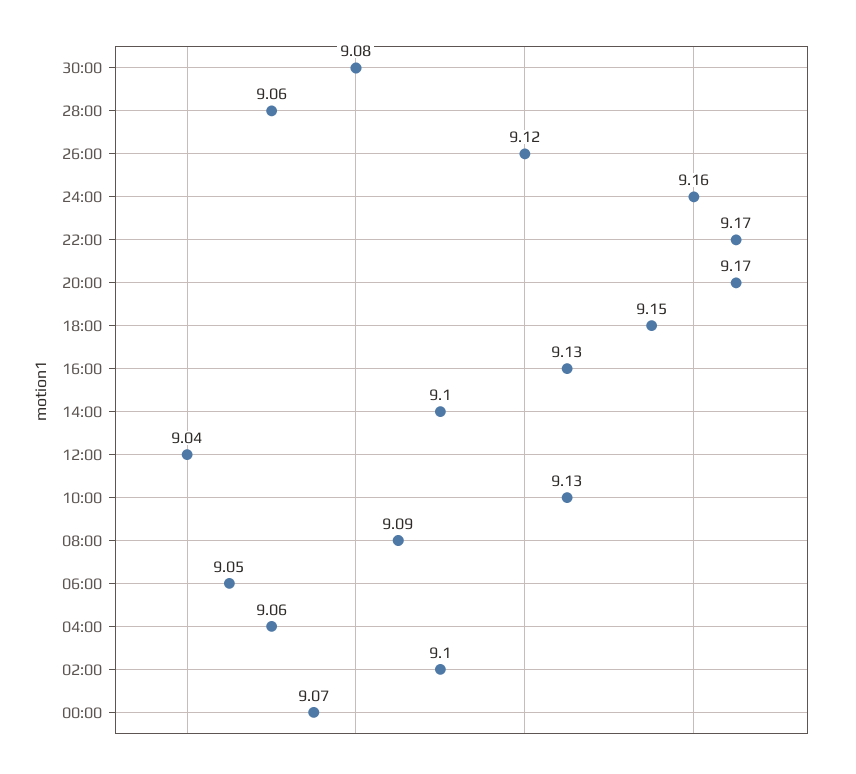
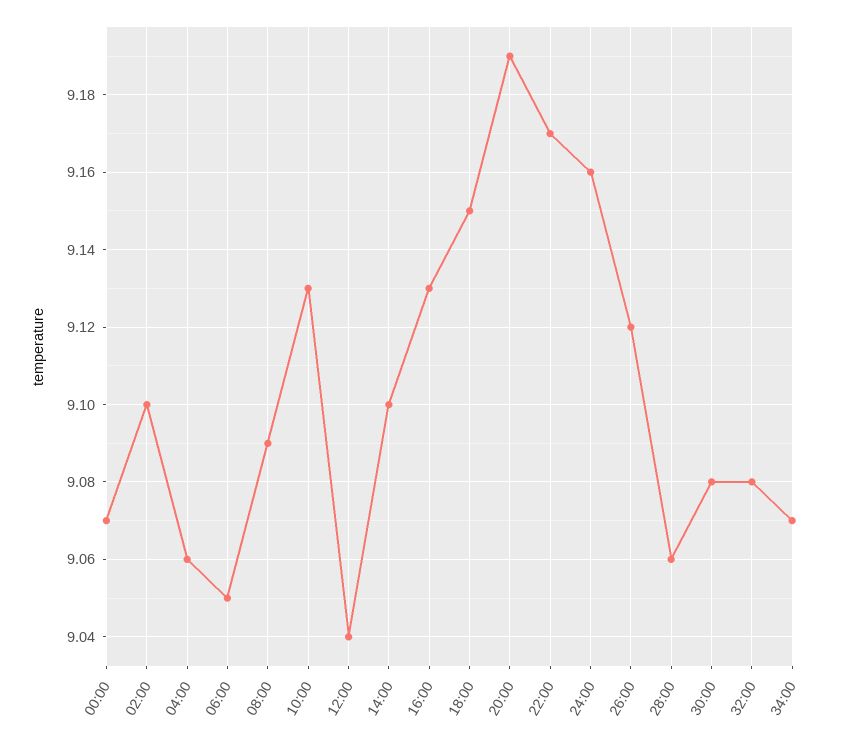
20:00: 9.17 -> 9.19
32:00: none -> 9.08
34:00: none -> 9.07

